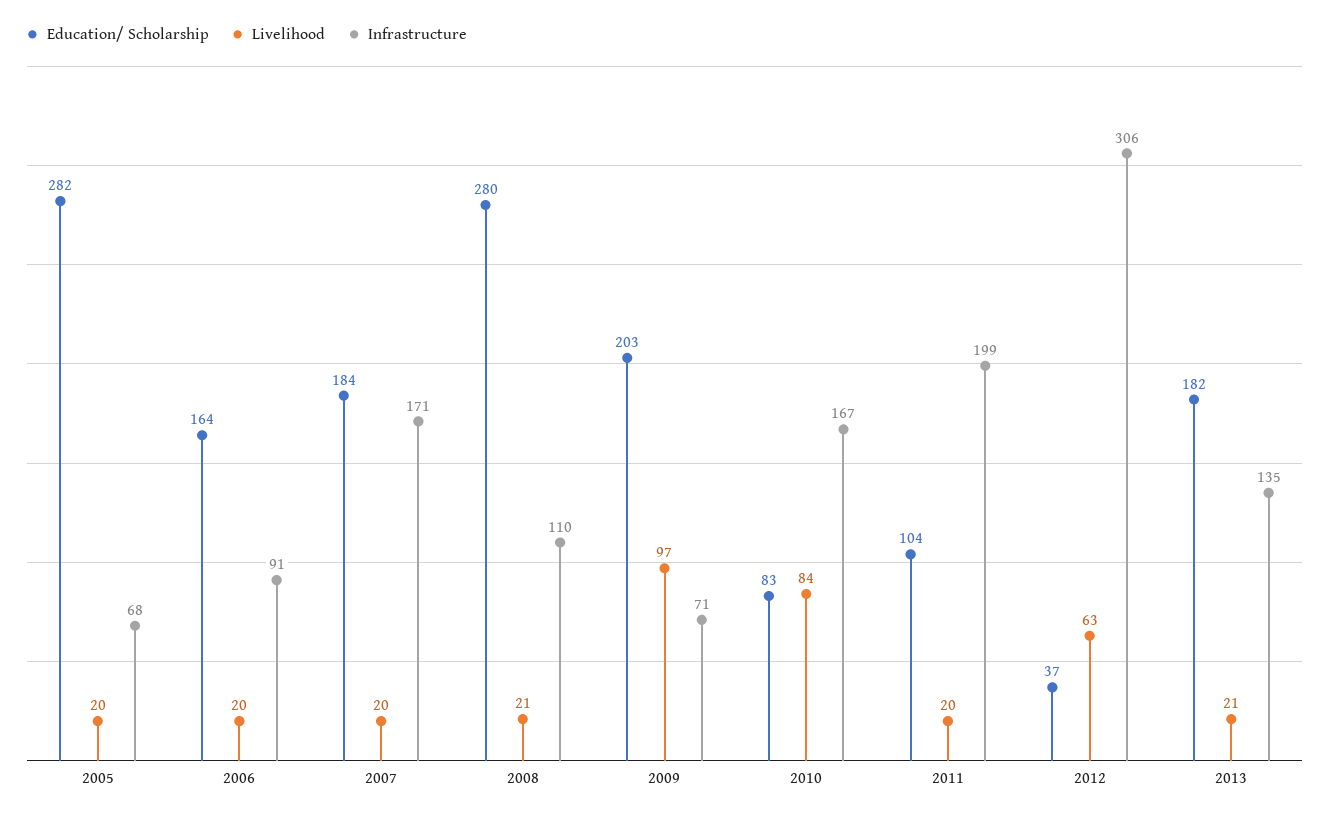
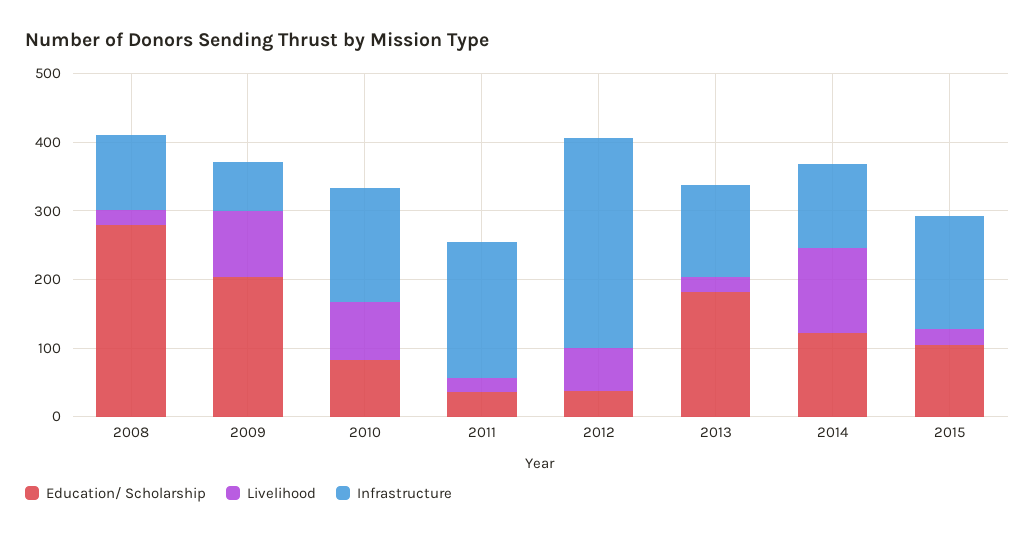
Education/ Scholarship, 2005: 282 -> none
Livelihood, 2005: 20 -> none
Infrastructure, 2005: 68 -> none
Education/ Scholarship, 2006: 164 -> none
Livelihood, 2006: 20 -> none
Infrastructure, 2006: 91 -> none
Education/ Scholarship, 2007: 184 -> none
Livelihood, 2007: 20 -> none
Infrastructure, 2007: 171 -> none
Education/ Scholarship, 2011: 104 -> 40
Education/ Scholarship, 2014: none -> 120
Livelihood, 2014: none -> 120
Infrastructure, 2014: none -> 120
Education/ Scholarship, 2015: none -> 100
Livelihood, 2015: none -> 20
Infrastructure, 2015: none -> 160

